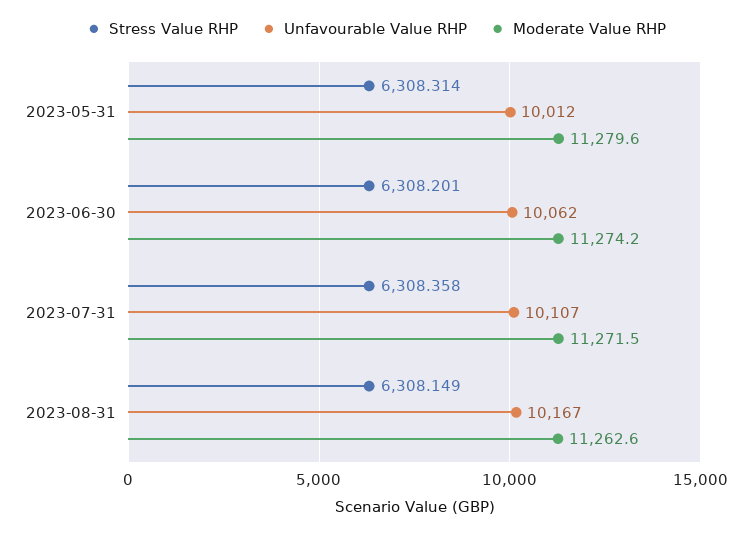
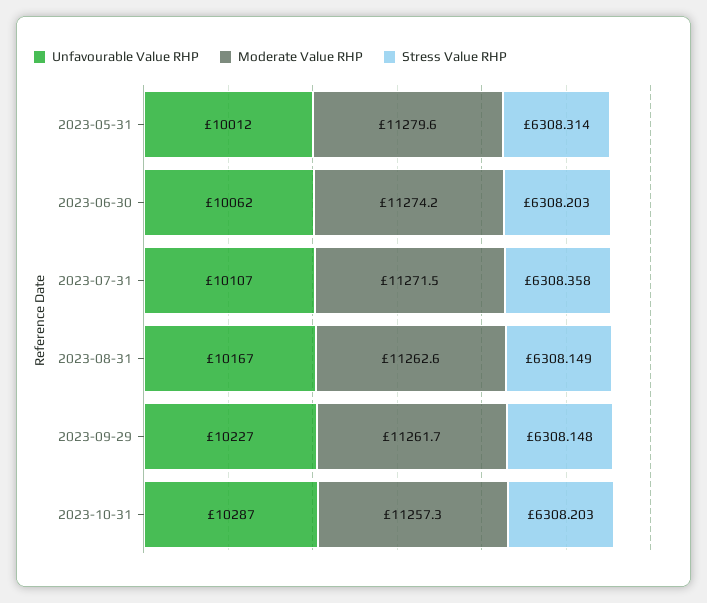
Stress Value RHP, 2023-06-30: 6308.201 -> 6308.203
Unfavourable Value RHP, 2023-09-29: none -> 10227
Moderate Value RHP, 2023-09-29: none -> 11261.7
Stress Value RHP, 2023-09-29: none -> 6308.148
Unfavourable Value RHP, 2023-10-31: none -> 10287
Moderate Value RHP, 2023-10-31: none -> 11257.3
Stress Value RHP, 2023-10-31: none -> 6308.203

